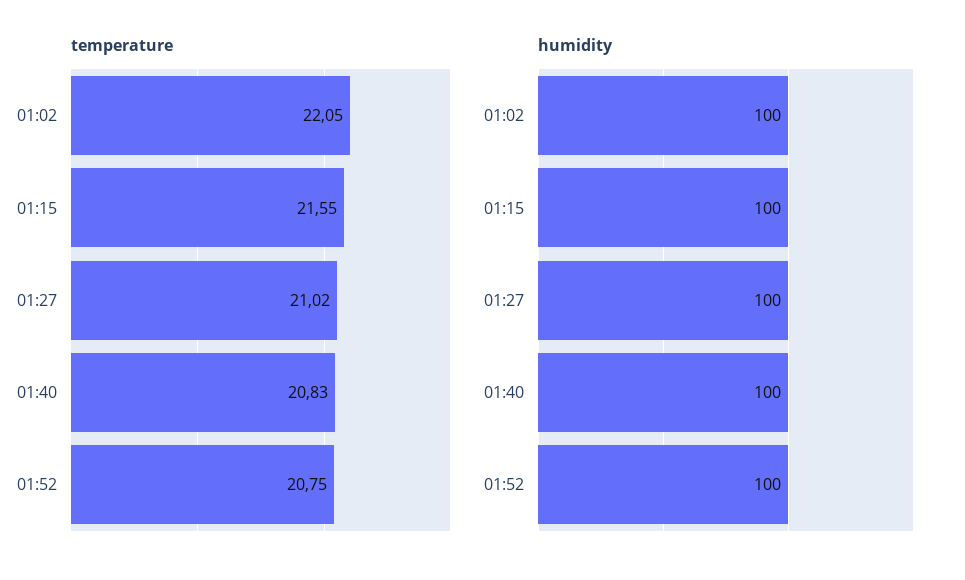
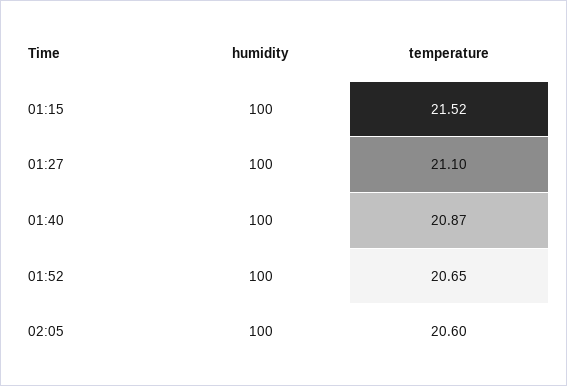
temperature, 01:02: 22.05 -> none
temperature, 01:15: 21.55 -> 21.52
temperature, 01:27: 21.02 -> 21.1
temperature, 01:40: 20.83 -> 20.87
temperature, 01:52: 20.75 -> 20.65
humidity, 01:02: 100 -> none
humidity, 02:05: none -> 100
temperature, 02:05: none -> 20.6

